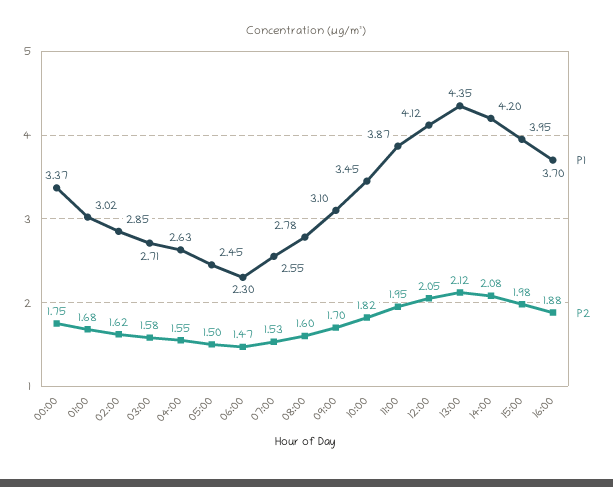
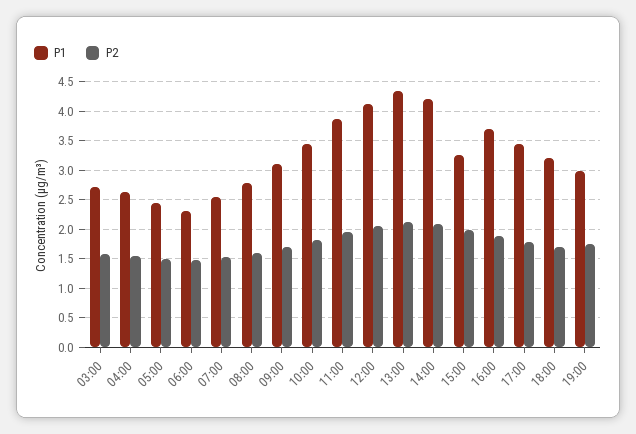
P1, 00:00: 3.37 -> none
P2, 00:00: 1.75 -> none
P1, 01:00: 3.02 -> none
P2, 01:00: 1.68 -> none
P1, 02:00: 2.85 -> none
P2, 02:00: 1.62 -> none
P1, 15:00: 3.95 -> 3.25
P1, 17:00: none -> 3.5
P2, 17:00: none -> 1.75
P1, 18:00: none -> 3.25
P2, 18:00: none -> 1.75
P1, 19:00: none -> 3
P2, 19:00: none -> 1.75

